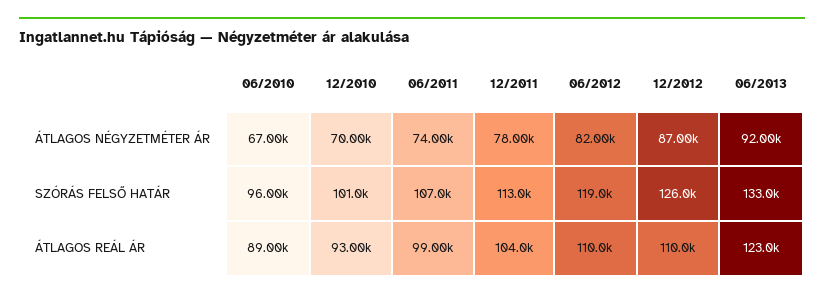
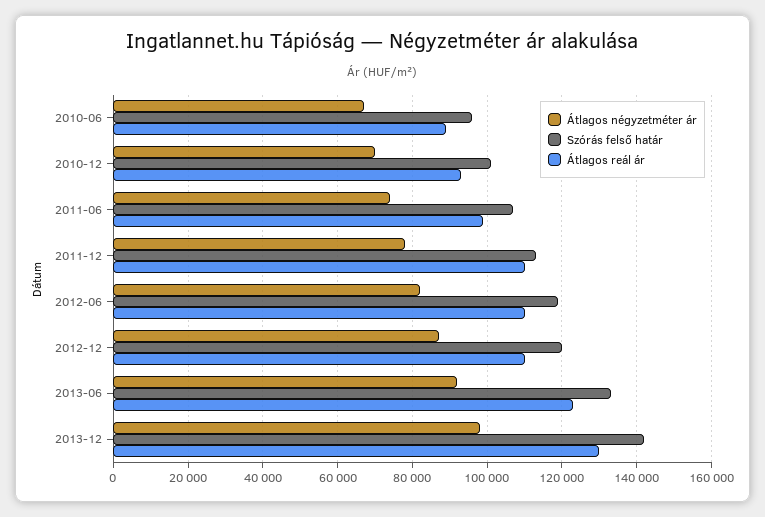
SZÓRÁS FELSŐ HATÁR, 12/2012: 126000 -> 120000
ÁTLAGOS REÁL ÁR, 12/2011: 104000 -> 110000
ÁTLAGOS NÉGYZETMÉTER ÁR, 2013-12: none -> 98000
SZÓRÁS FELSŐ HATÁR, 2013-12: none -> 142000
ÁTLAGOS REÁL ÁR, 2013-12: none -> 130000

